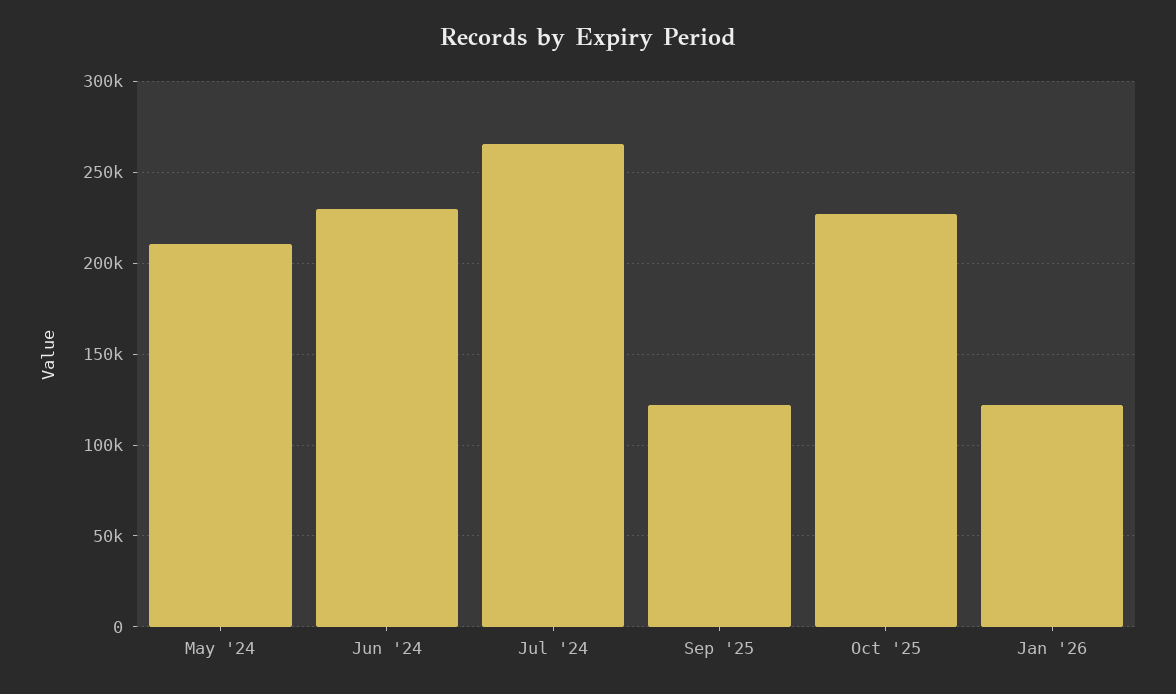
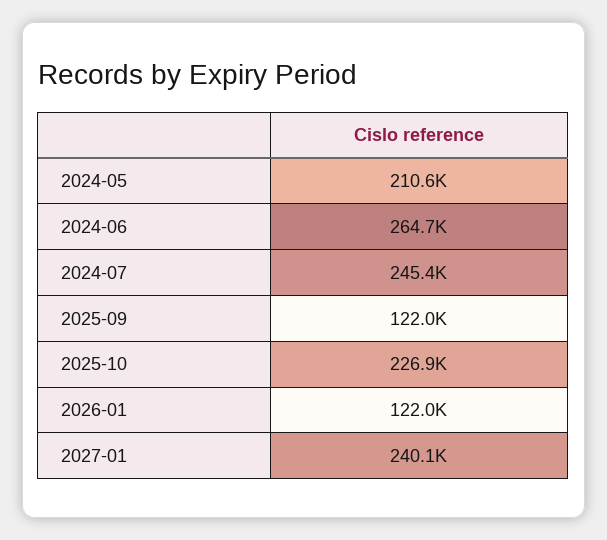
Jun '24: 230000 -> 264700
Jul '24: 265000 -> 245400
2027-01: none -> 240100

